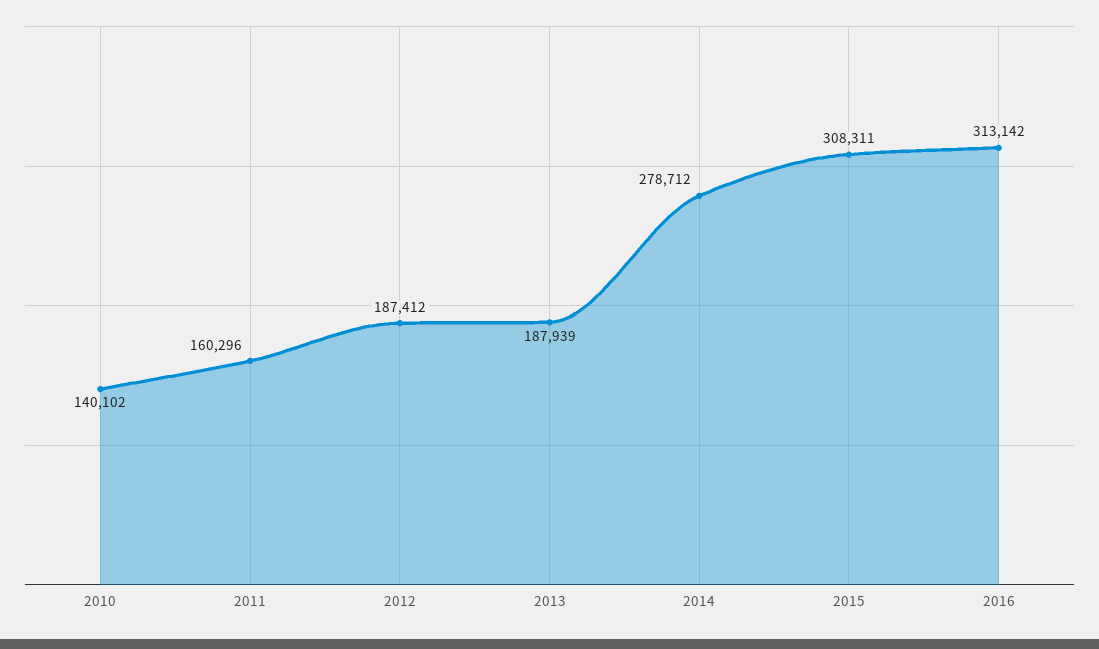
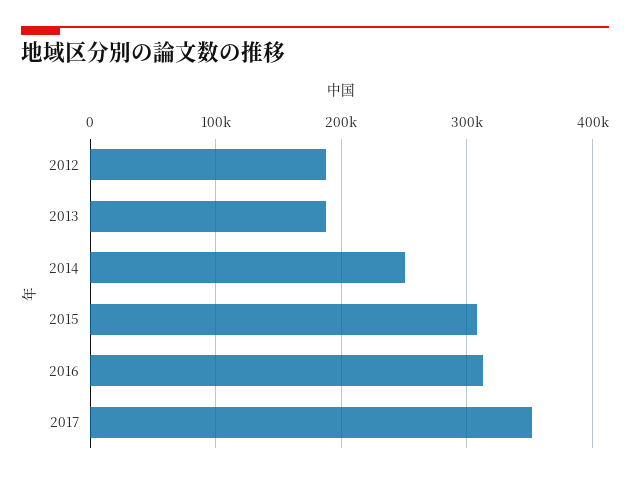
2010: 140102 -> none
2011: 160296 -> none
2014: 278712 -> 250000
2017: none -> 350000

